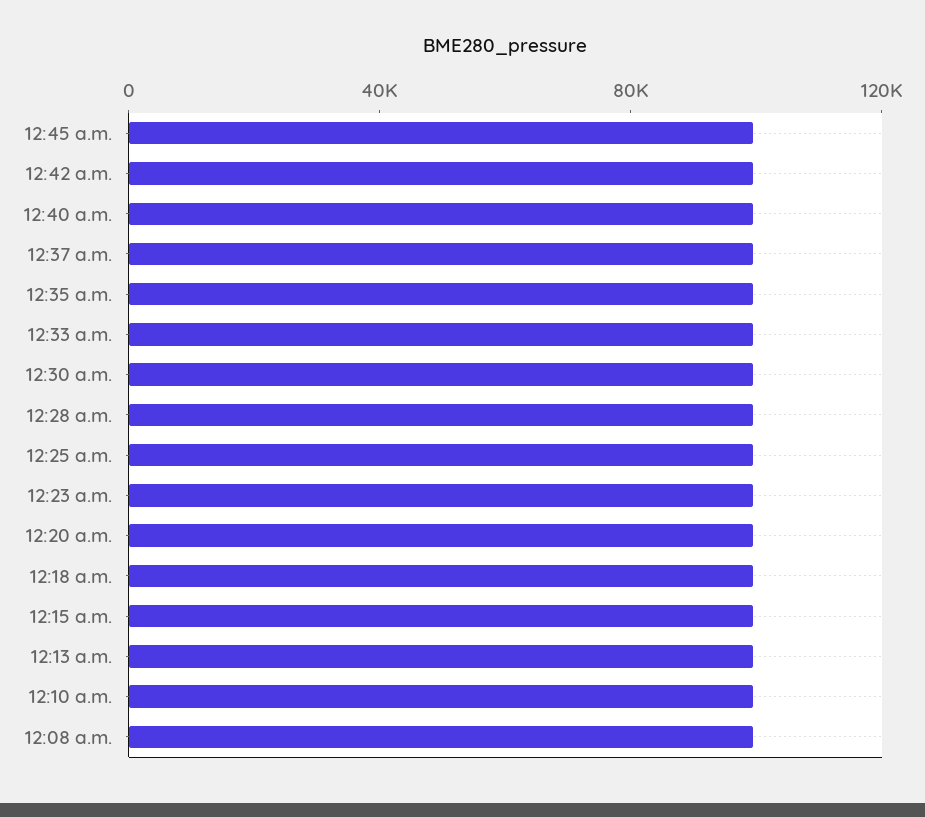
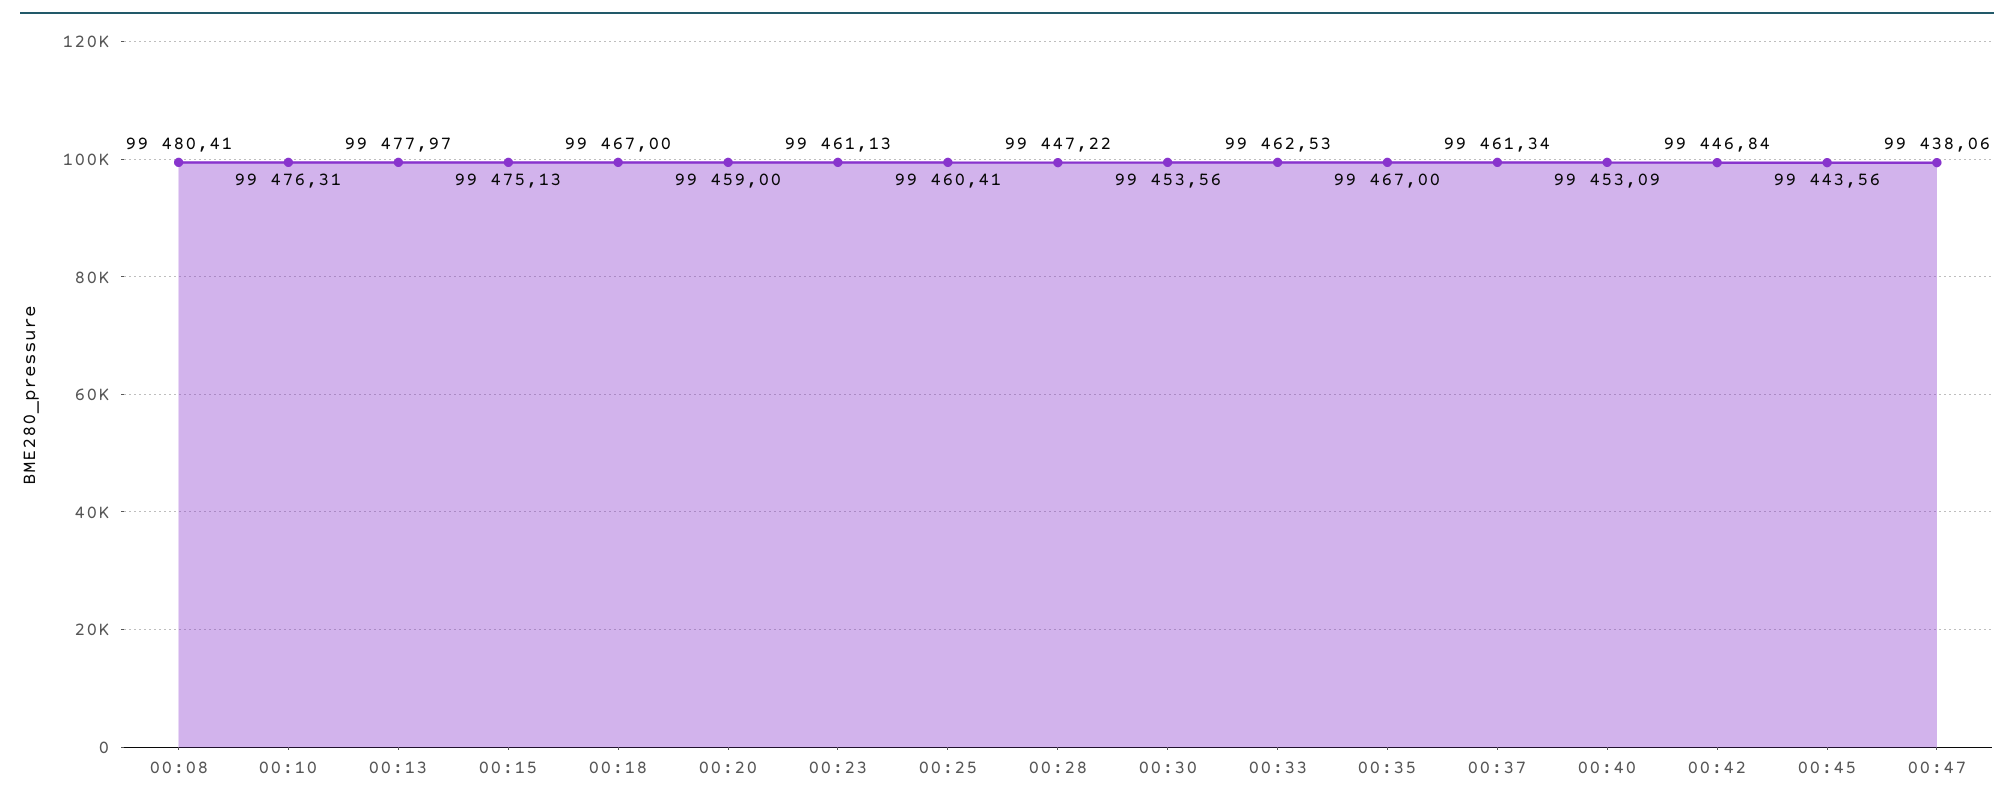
00:47: none -> 99438.06

